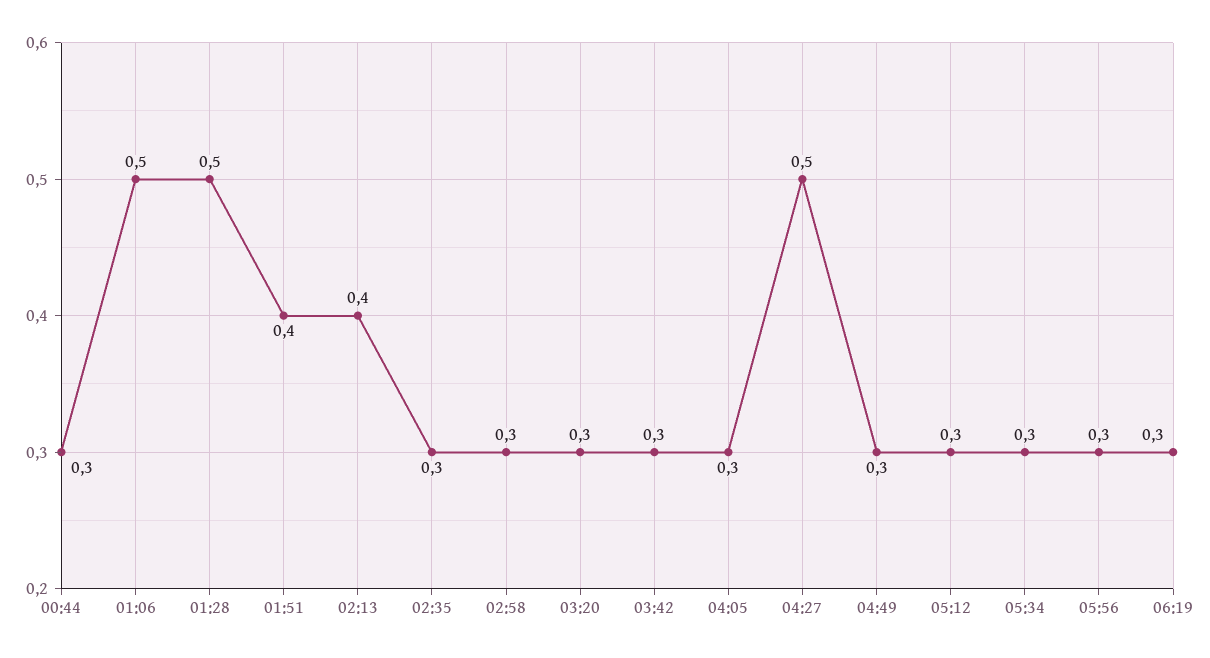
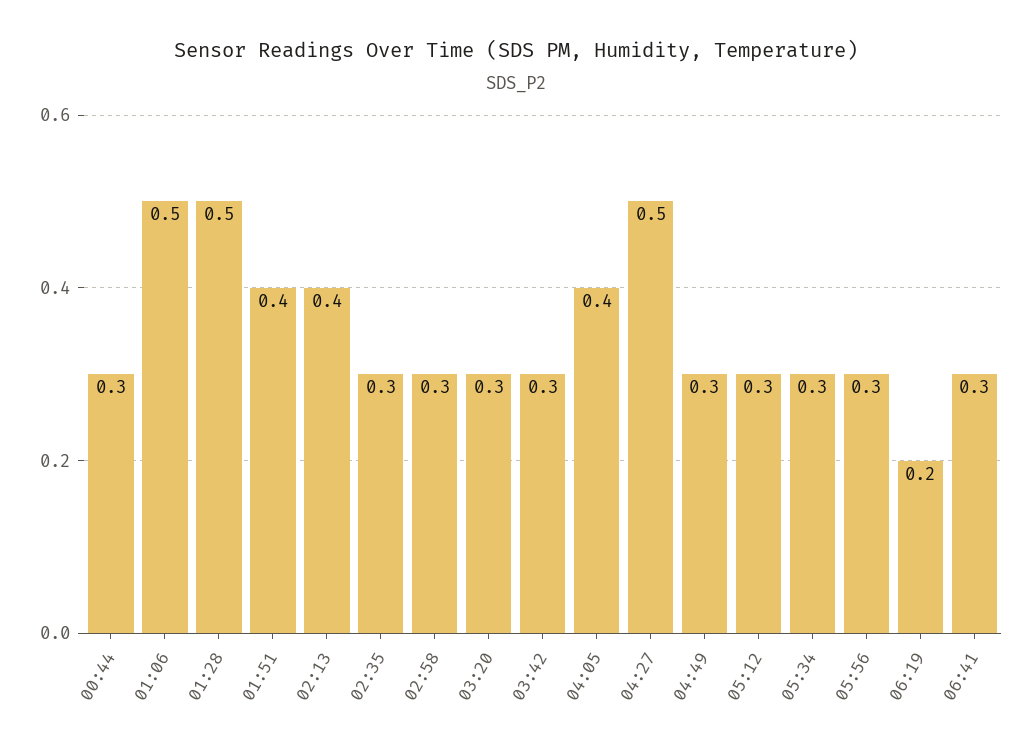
04:05: 0.3 -> 0.4
06:19: 0.3 -> 0.2
06:41: none -> 0.3

